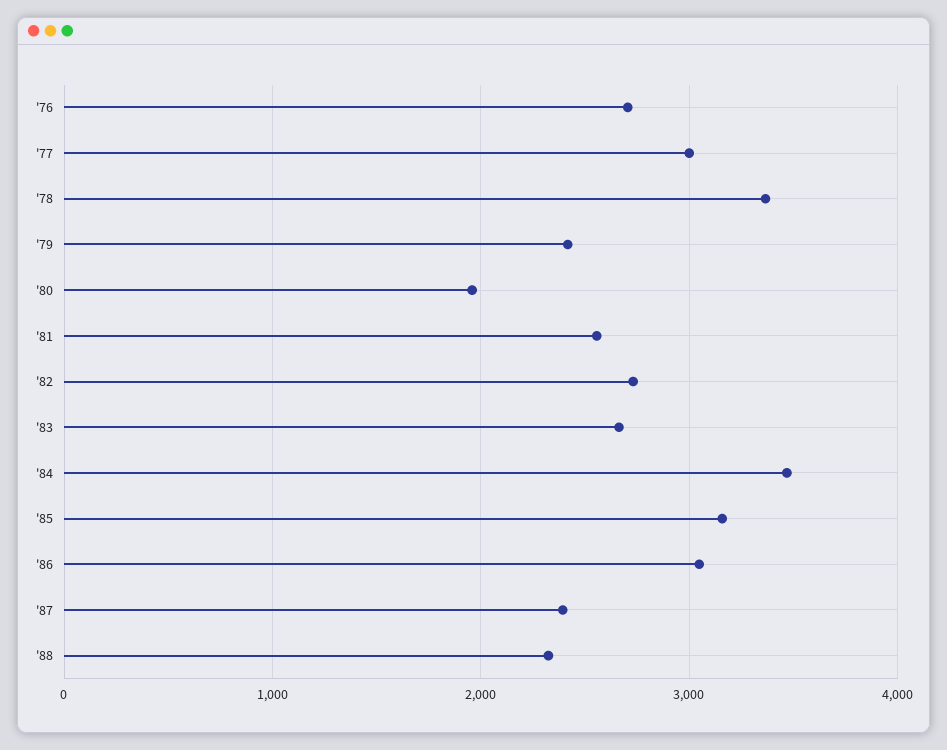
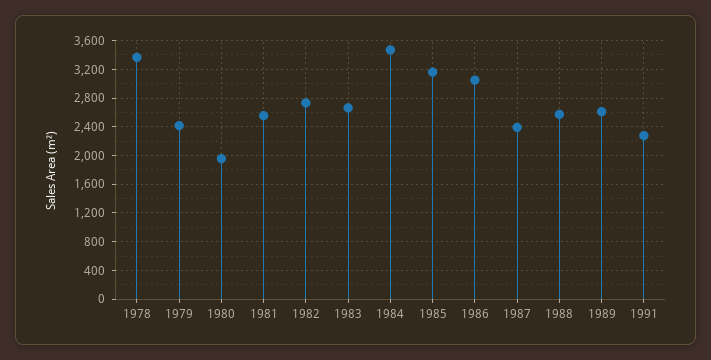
'76: 2700 -> none
'77: 3000 -> none
'88: 2300 -> 2600
1989: none -> 2600
1991: none -> 2300

